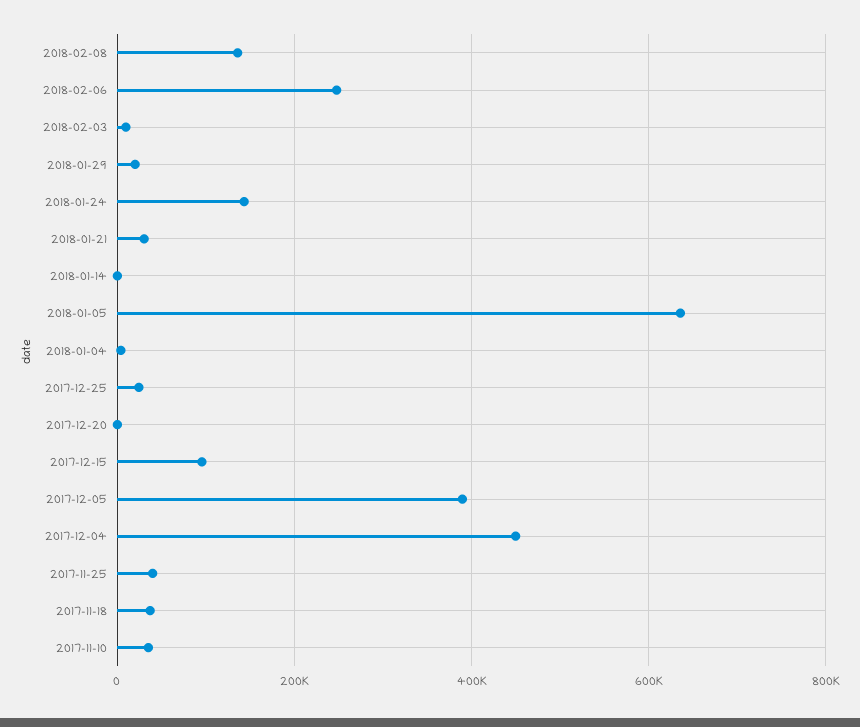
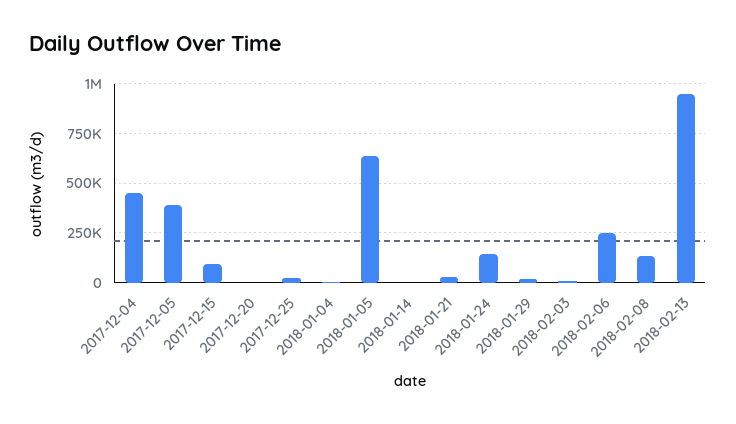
2017-11-25: 40000 -> none
2017-11-18: 40000 -> none
2017-11-10: 40000 -> none
2018-02-13: none -> 950000

